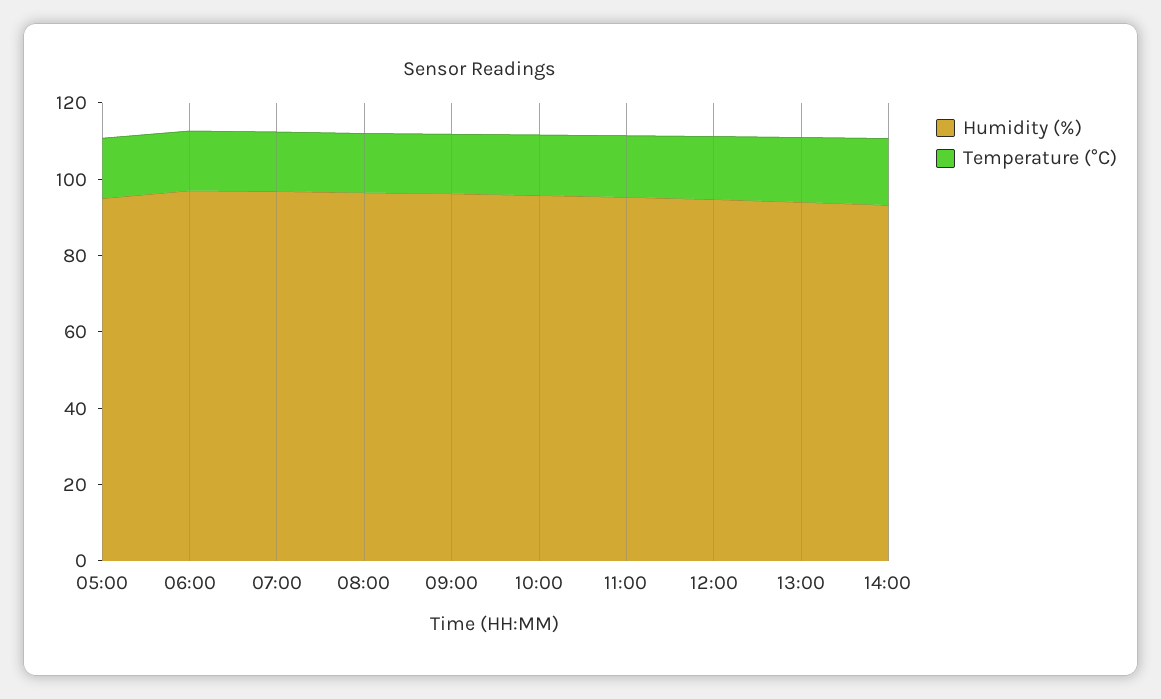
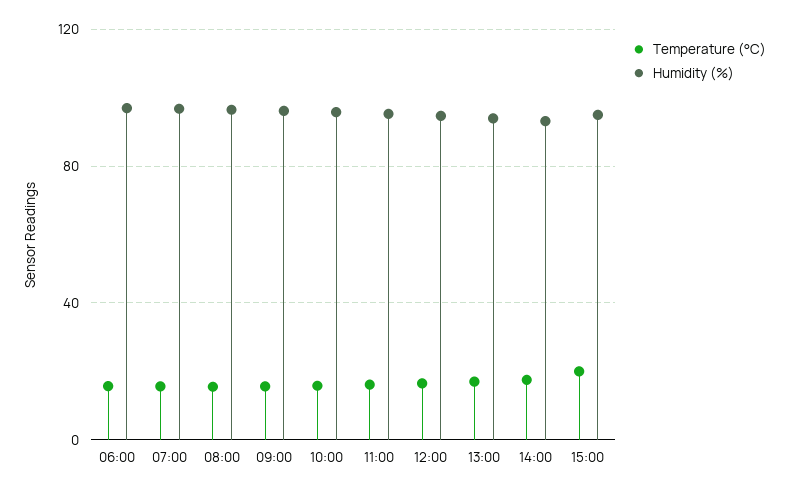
Humidity (%), 05:00: 95 -> none
Temperature (°C), 05:00: 15 -> none
Temperature (°C), 15:00: none -> 20
Humidity (%), 15:00: none -> 95

